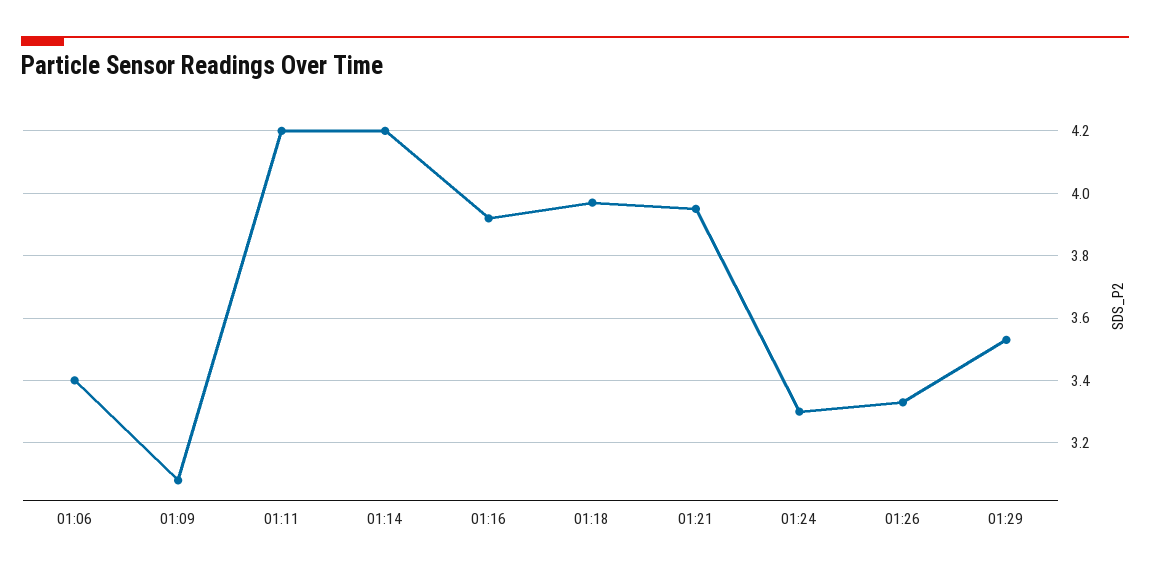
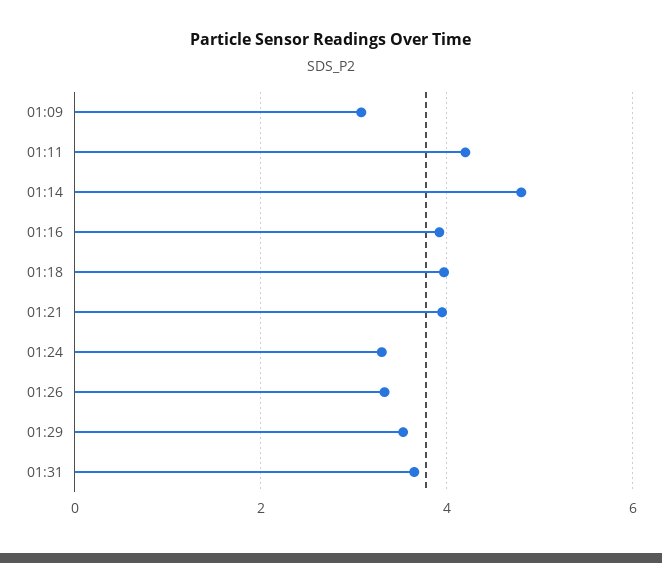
01:06: 3.4 -> none
01:14: 4.2 -> 4.8
01:31: none -> 3.6

